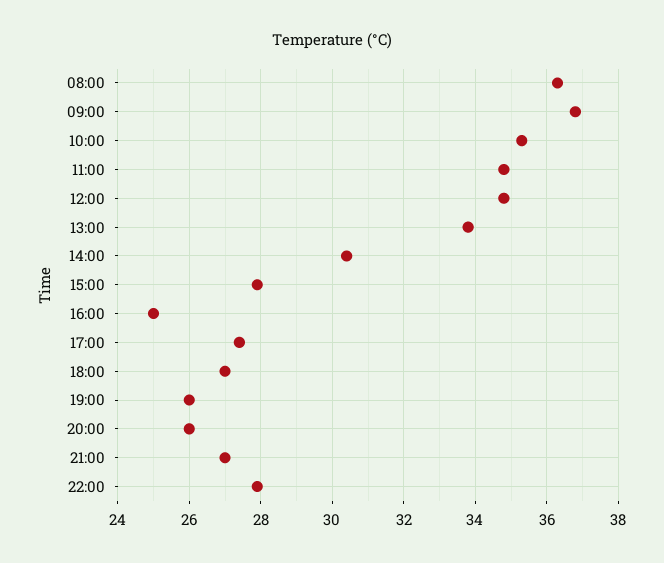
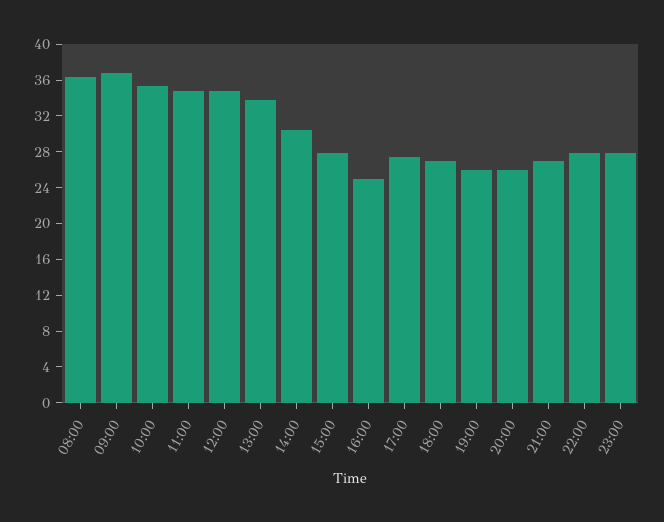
23:00: none -> 28

